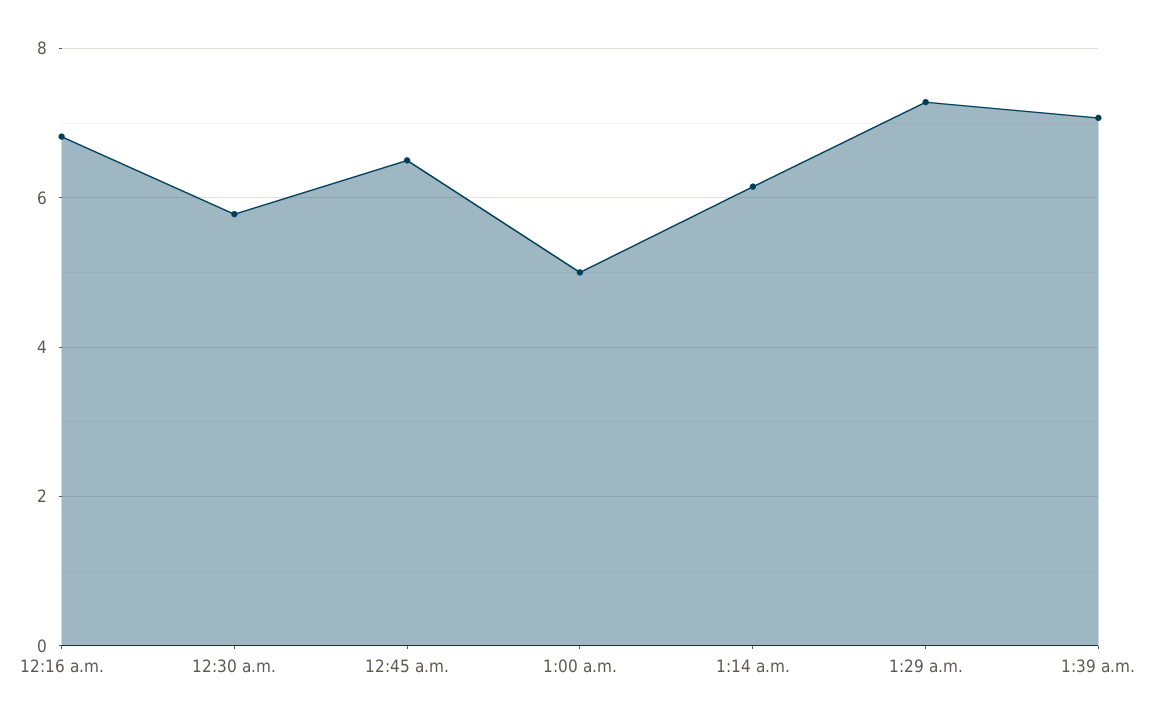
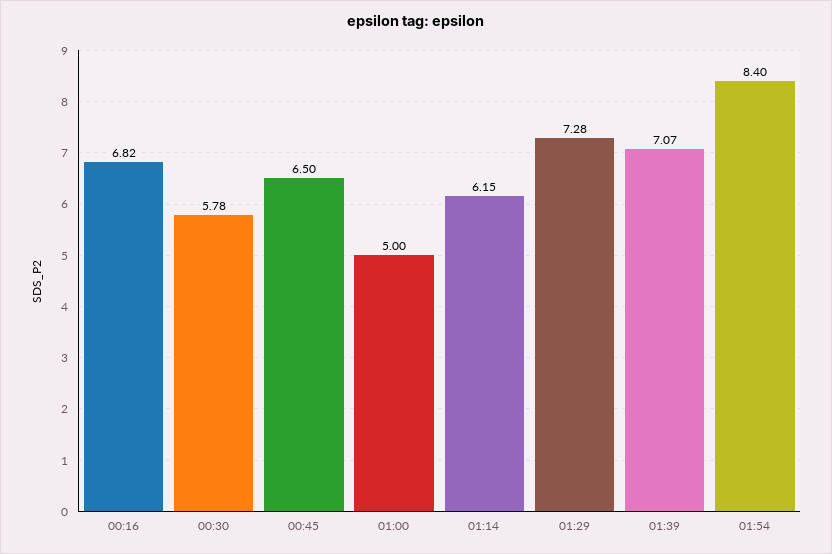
01:54: none -> 8.4

